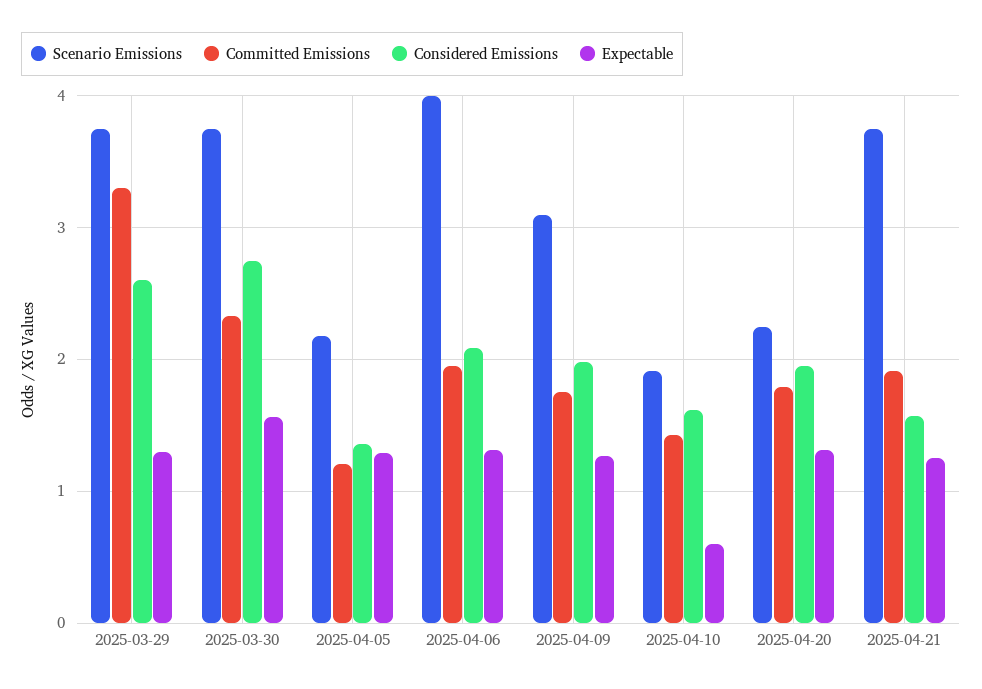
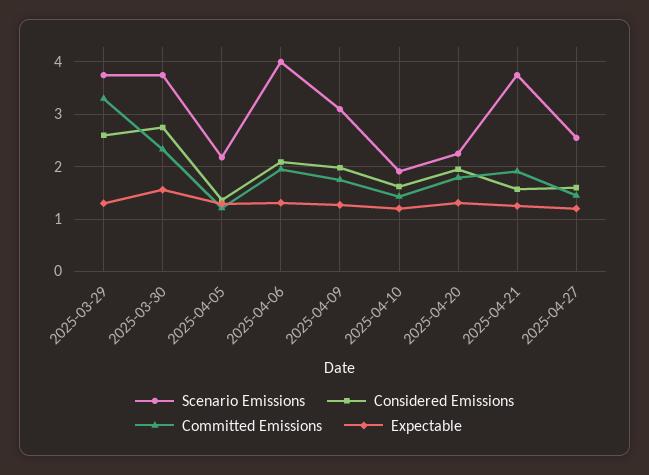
Expectable, 2025-04-10: 0.6 -> 1.2
Scenario Emissions, 2025-04-27: none -> 2.6
Considered Emissions, 2025-04-27: none -> 1.6
Committed Emissions, 2025-04-27: none -> 1.4
Expectable, 2025-04-27: none -> 1.2

